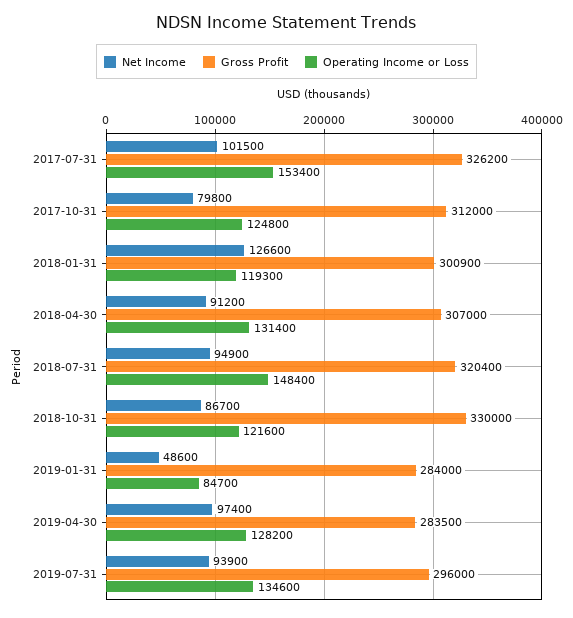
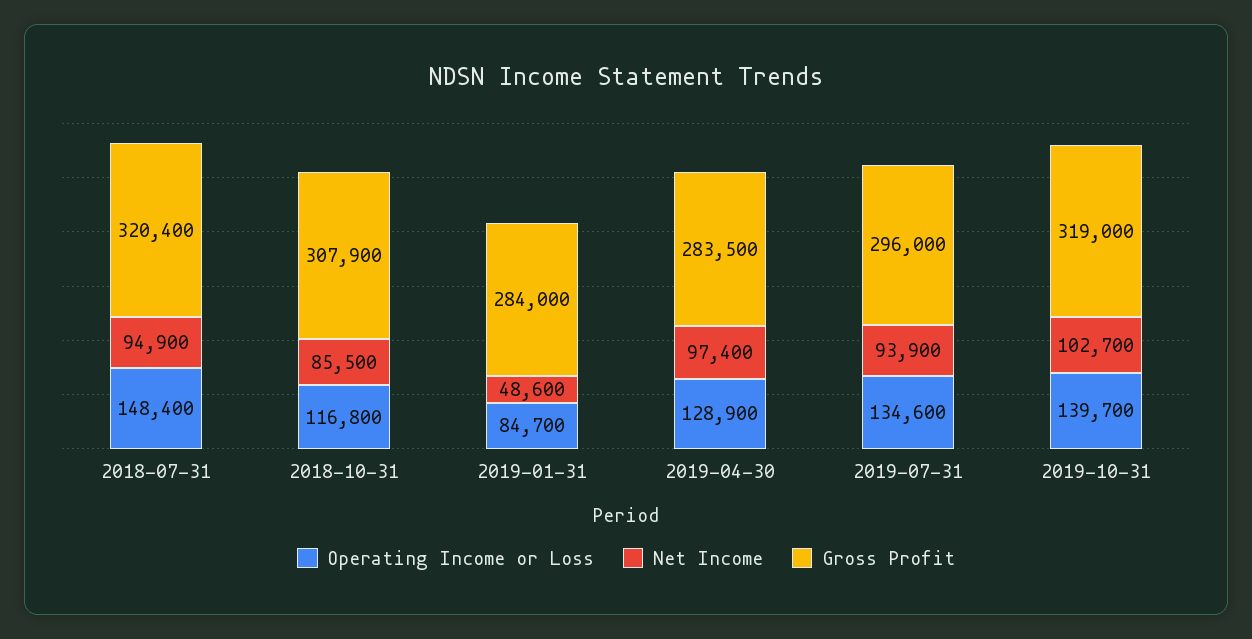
Net Income, 2017-07-31: 101500 -> none
Gross Profit, 2017-07-31: 326200 -> none
Operating Income or Loss, 2017-07-31: 153400 -> none
Net Income, 2017-10-31: 79800 -> none
Gross Profit, 2017-10-31: 312000 -> none
Operating Income or Loss, 2017-10-31: 124800 -> none
Net Income, 2018-01-31: 126600 -> none
Gross Profit, 2018-01-31: 300900 -> none
Operating Income or Loss, 2018-01-31: 119300 -> none
Net Income, 2018-04-30: 91200 -> none
Gross Profit, 2018-04-30: 307000 -> none
Operating Income or Loss, 2018-04-30: 131400 -> none
Net Income, 2018-10-31: 86700 -> 85500
Gross Profit, 2018-10-31: 330000 -> 307900
Operating Income or Loss, 2018-10-31: 121600 -> 116800
Operating Income or Loss, 2019-04-30: 128200 -> 128900
Operating Income or Loss, 2019-10-31: none -> 139700
Net Income, 2019-10-31: none -> 102700
Gross Profit, 2019-10-31: none -> 319000

